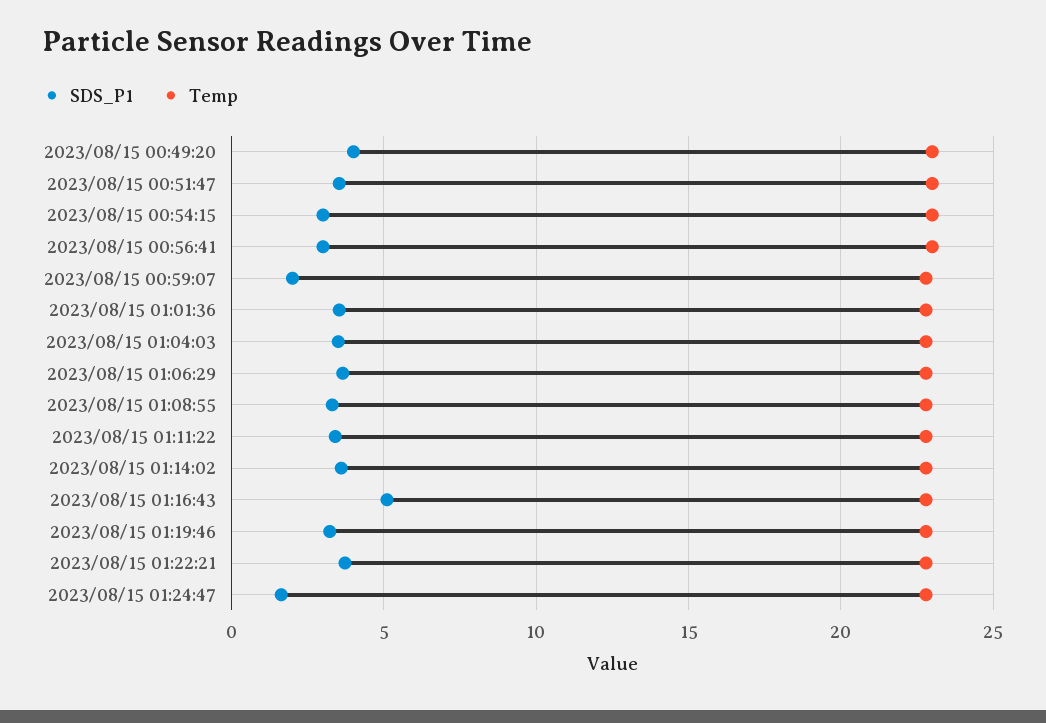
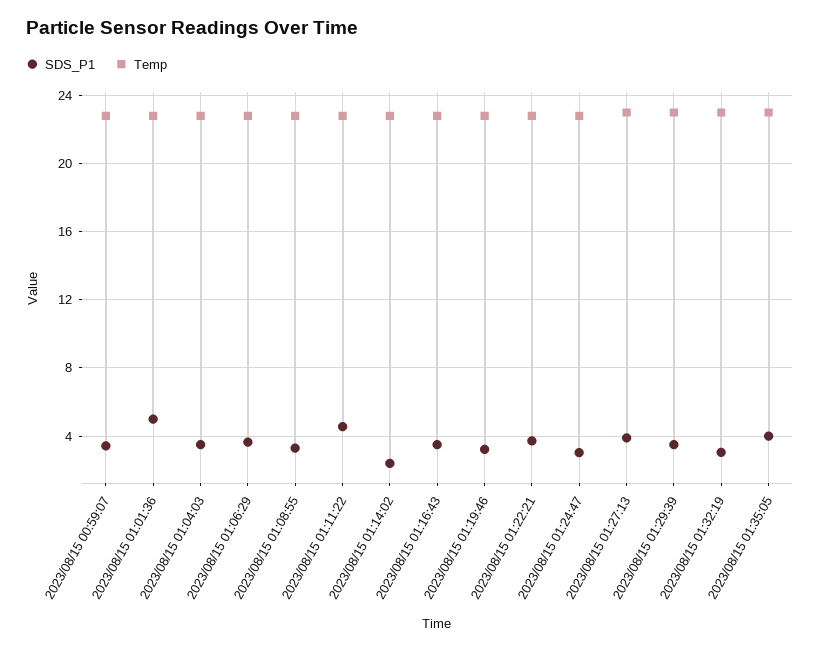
SDS_P1, 2023/08/15 00:49:20: 4 -> none
Temp, 2023/08/15 00:49:20: 23 -> none
SDS_P1, 2023/08/15 00:51:47: 3.5 -> none
Temp, 2023/08/15 00:51:47: 23 -> none
SDS_P1, 2023/08/15 00:54:15: 3 -> none
Temp, 2023/08/15 00:54:15: 23 -> none
SDS_P1, 2023/08/15 00:56:41: 3 -> none
Temp, 2023/08/15 00:56:41: 23 -> none
SDS_P1, 2023/08/15 00:59:07: 2 -> 3.5
SDS_P1, 2023/08/15 01:01:36: 3.5 -> 5
SDS_P1, 2023/08/15 01:11:22: 3.5 -> 4.5
SDS_P1, 2023/08/15 01:14:02: 3.5 -> 2.5
SDS_P1, 2023/08/15 01:16:43: 5 -> 3.5
SDS_P1, 2023/08/15 01:24:47: 1.5 -> 3
SDS_P1, 2023/08/15 01:27:13: none -> 4
Temp, 2023/08/15 01:27:13: none -> 23
SDS_P1, 2023/08/15 01:29:39: none -> 3.5
Temp, 2023/08/15 01:29:39: none -> 23
SDS_P1, 2023/08/15 01:32:19: none -> 3
Temp, 2023/08/15 01:32:19: none -> 23
SDS_P1, 2023/08/15 01:35:05: none -> 4
Temp, 2023/08/15 01:35:05: none -> 23

